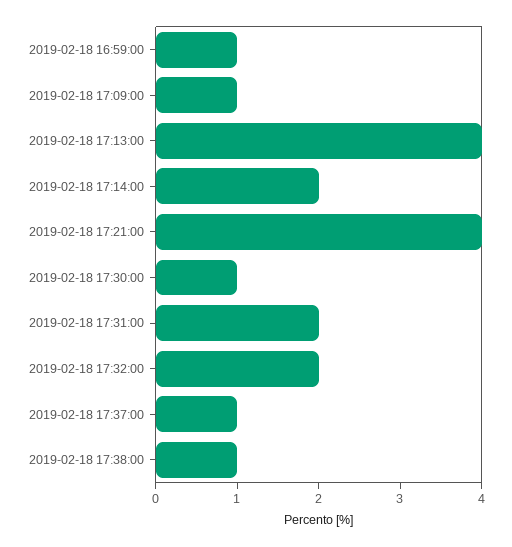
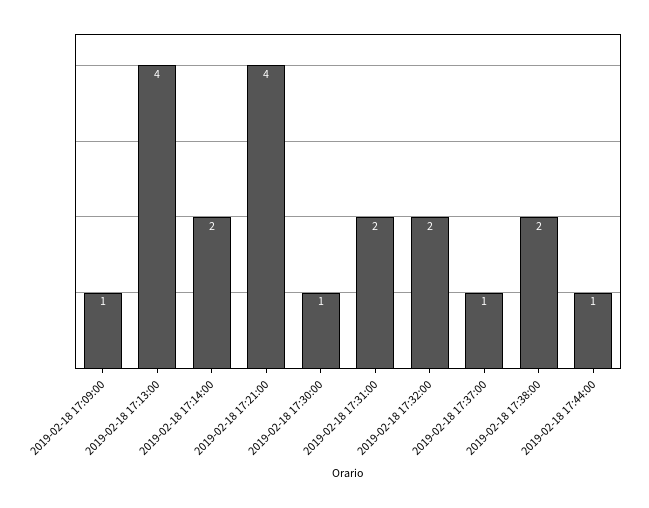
2019-02-18 16:59:00: 1 -> none
2019-02-18 17:38:00: 1 -> 2
2019-02-18 17:44:00: none -> 1

